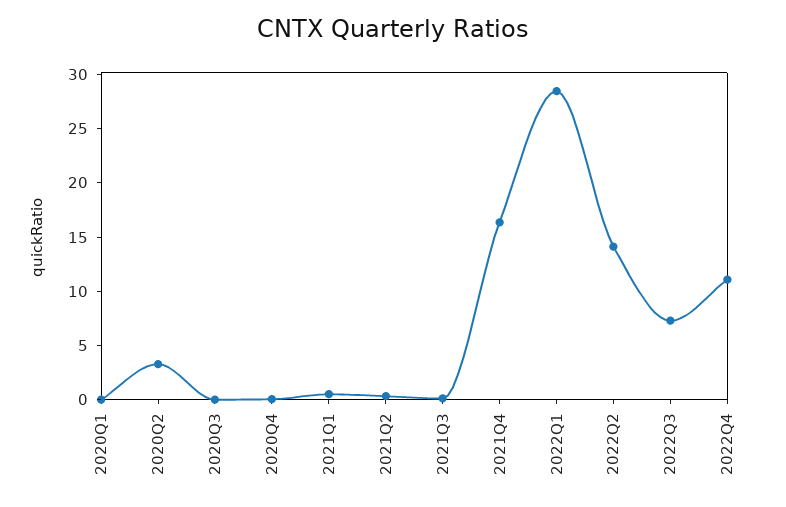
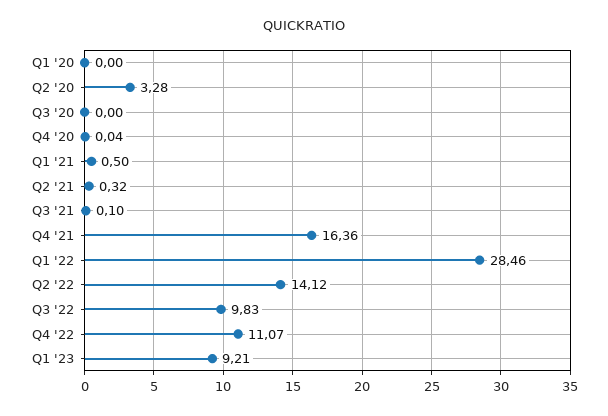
2022Q3: 7 -> 9.83
Q1 '23: none -> 9.21

